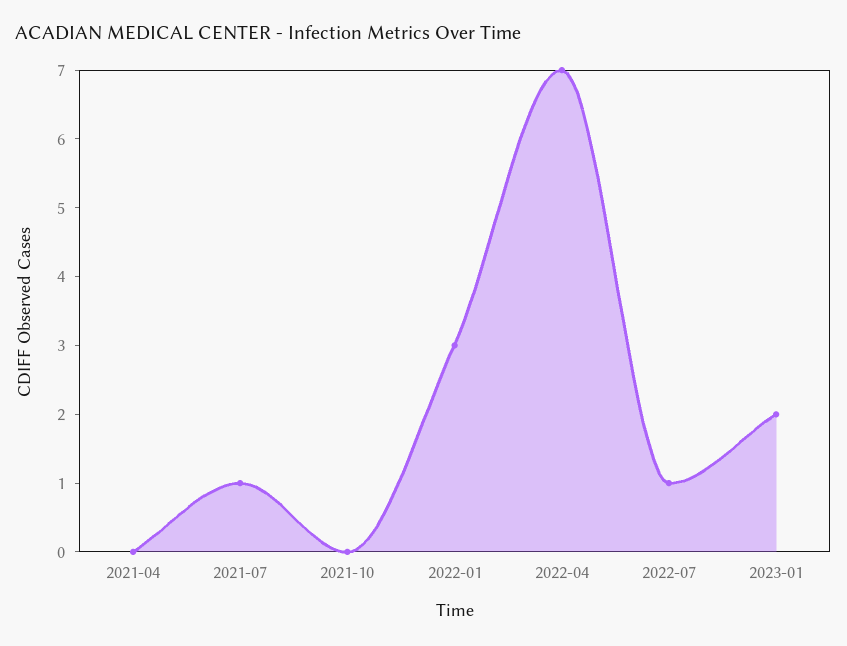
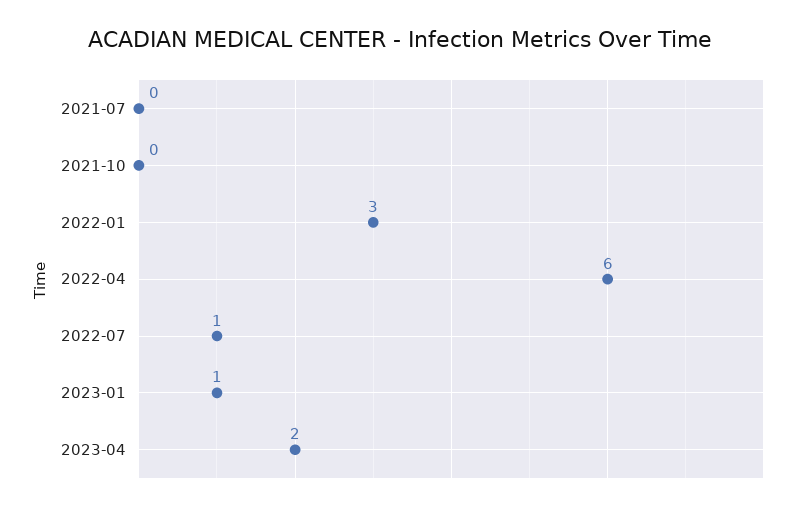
2021-04: 0 -> none
2021-07: 1 -> 0
2022-04: 7 -> 6
2023-01: 2 -> 1
2023-04: none -> 2

